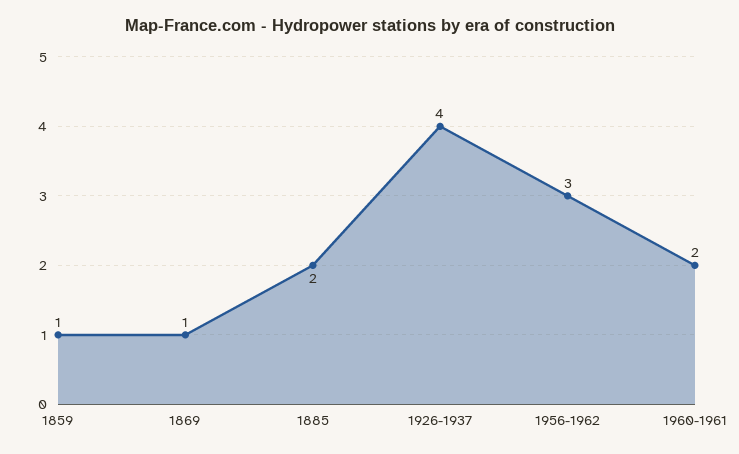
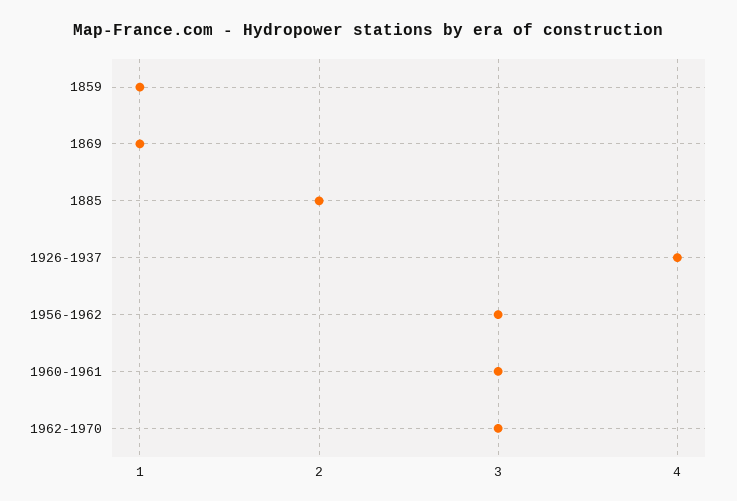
1960-1961: 2 -> 3
1962-1970: none -> 3

